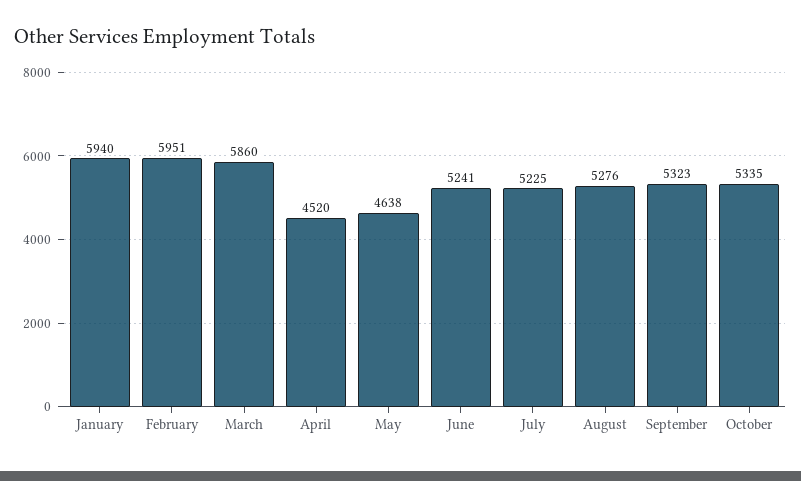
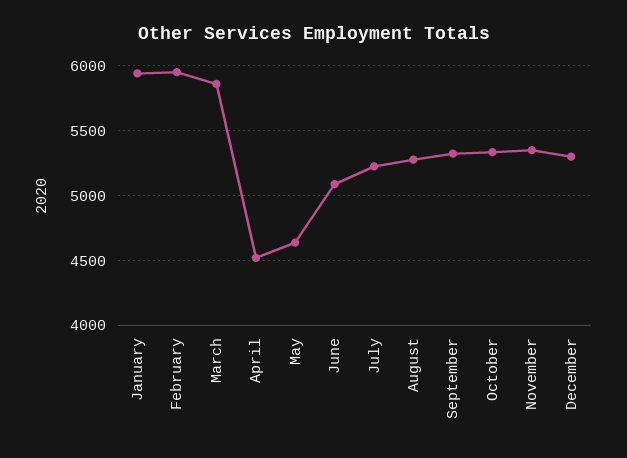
June: 5241 -> 5100
November: none -> 5350
December: none -> 5300

